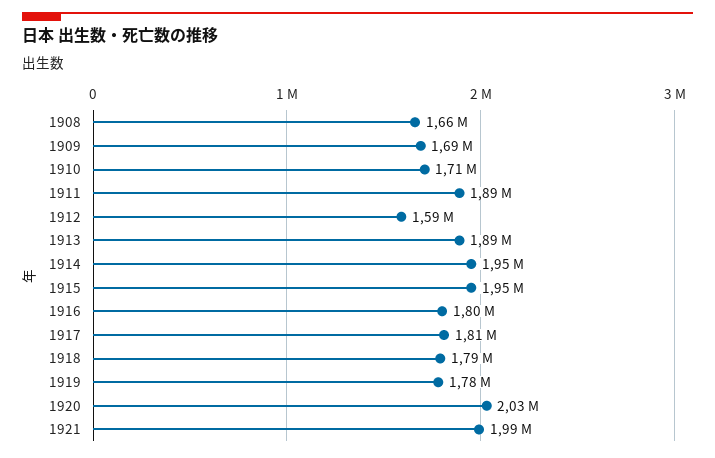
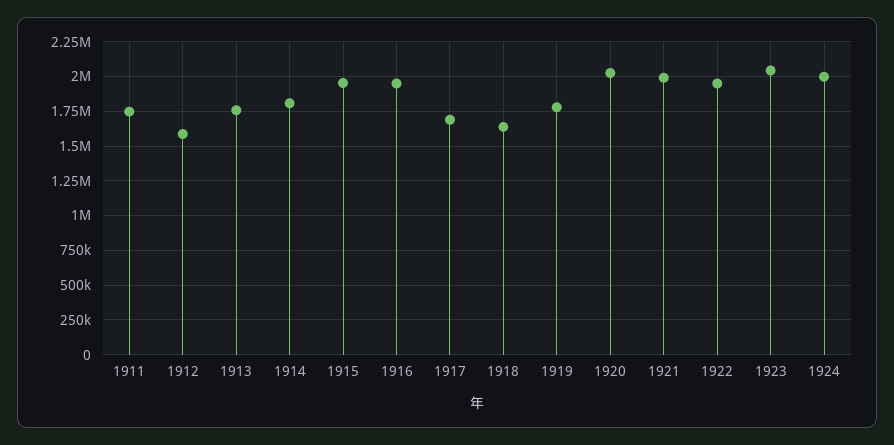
1908: 1660000 -> none
1909: 1690000 -> none
1910: 1710000 -> none
1911: 1890000 -> 1750000
1913: 1890000 -> 1750000
1914: 1950000 -> 1800000
1916: 1800000 -> 1950000
1917: 1810000 -> 1700000
1918: 1790000 -> 1650000
1922: none -> 1950000
1923: none -> 2050000
1924: none -> 2000000

